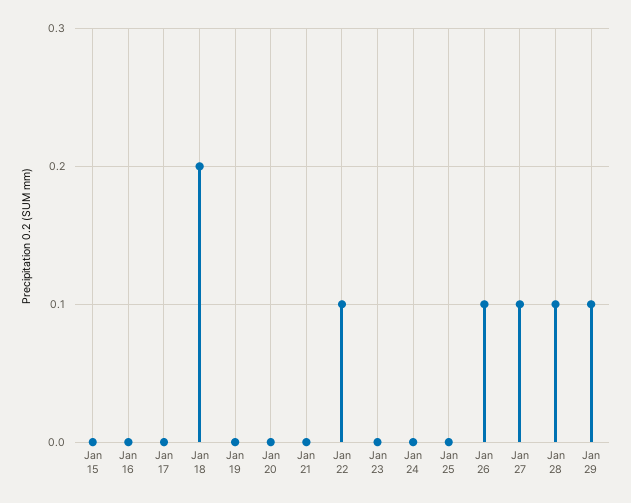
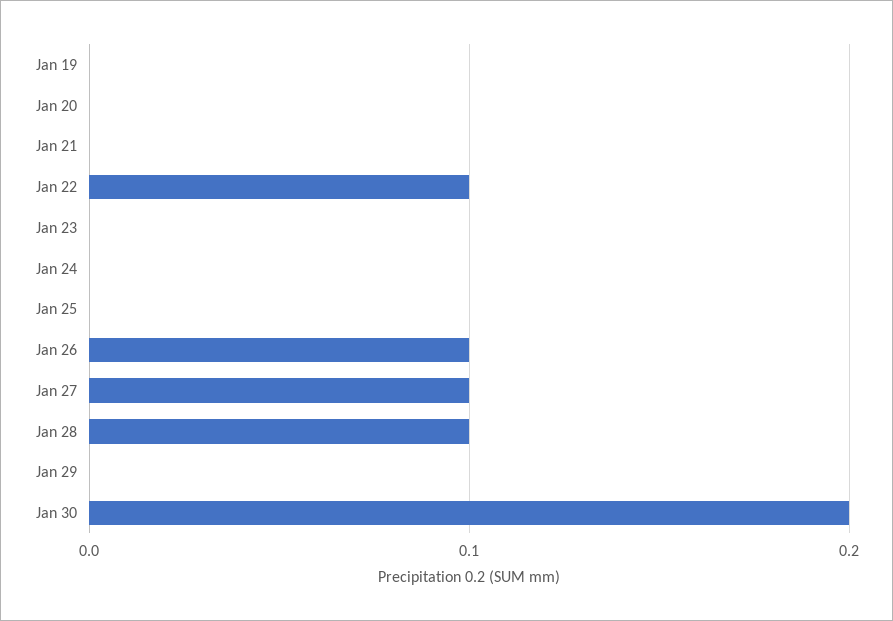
Jan 15: 0 -> none
Jan 16: 0 -> none
Jan 17: 0 -> none
Jan 18: 0.2 -> none
Jan 29: 0.1 -> 0
Jan 30: none -> 0.2

